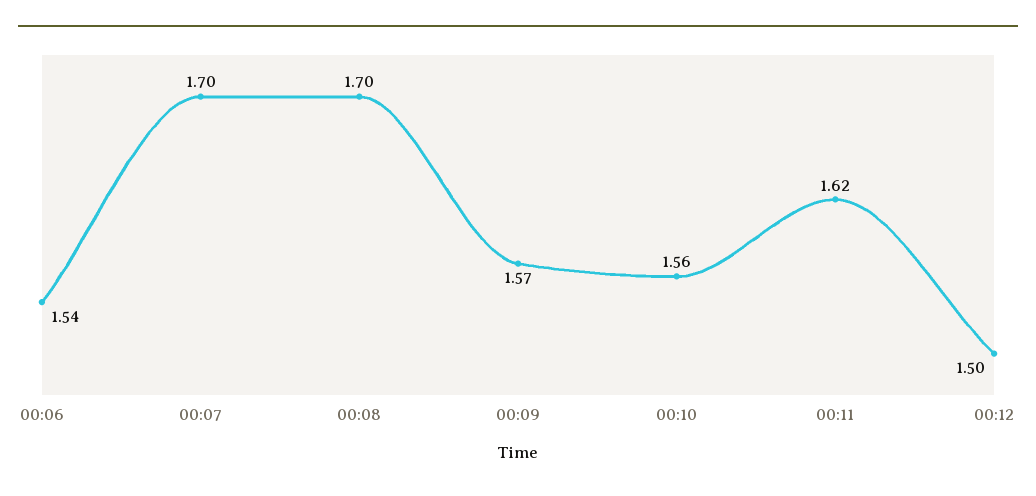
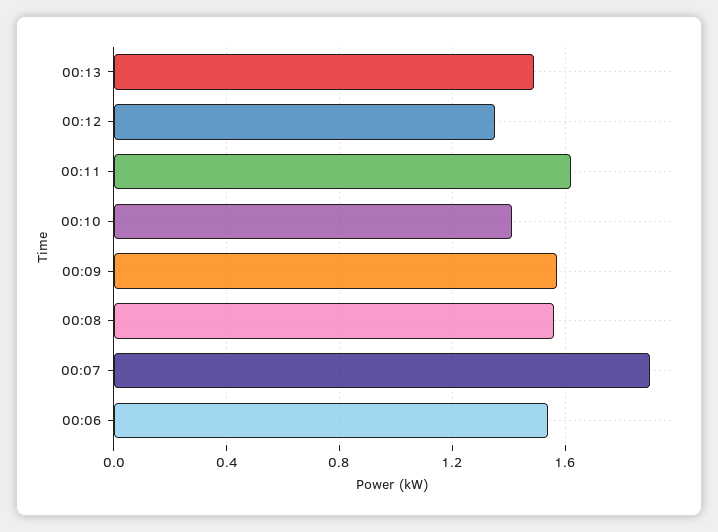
00:07: 1.7 -> 1.9
00:08: 1.7 -> 1.55
00:10: 1.56 -> 1.4
00:12: 1.5 -> 1.35
00:13: none -> 1.5

